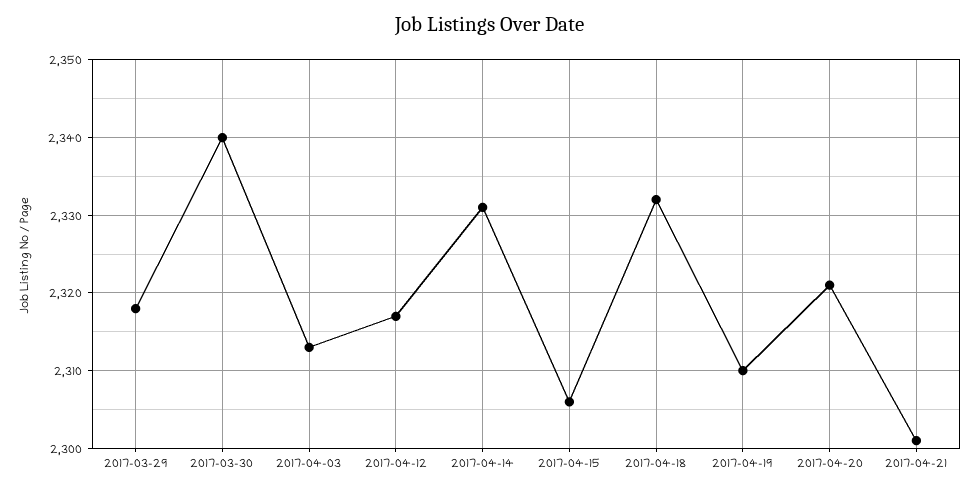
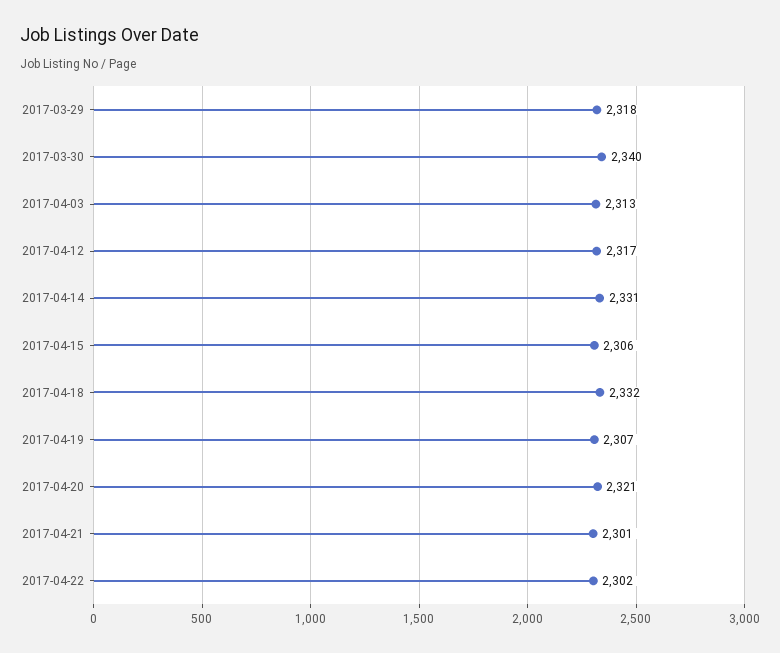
2017-04-19: 2310 -> 2307
2017-04-22: none -> 2302

